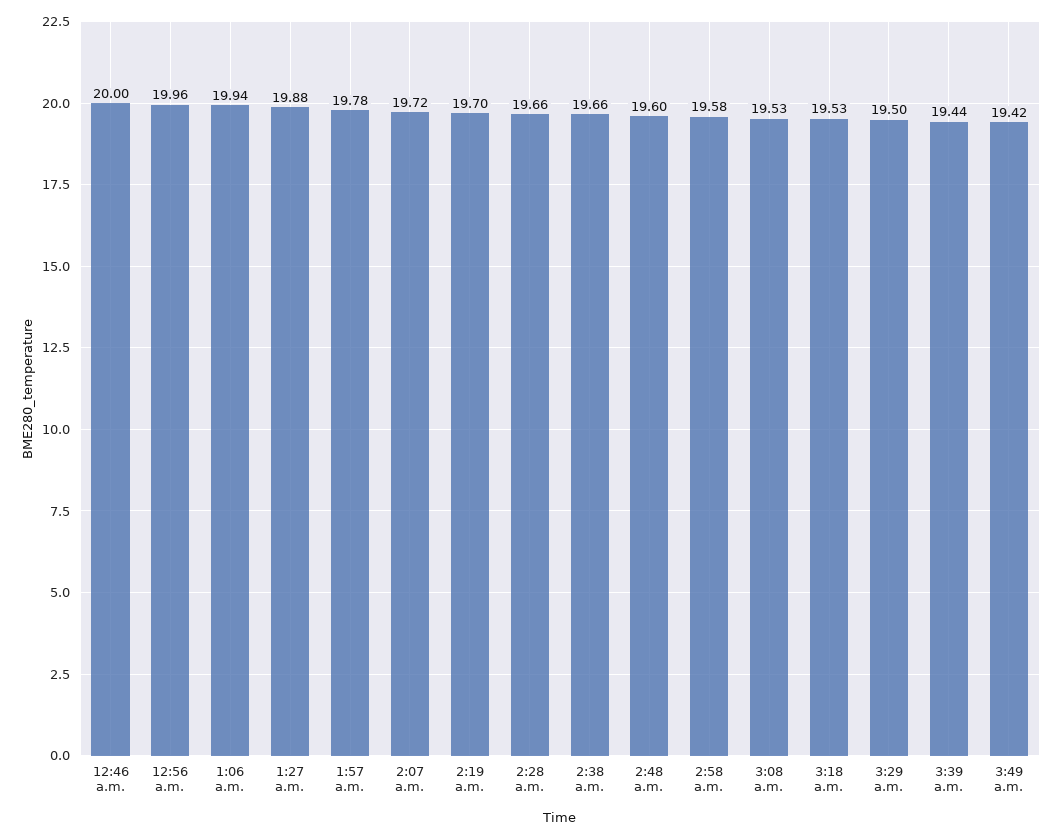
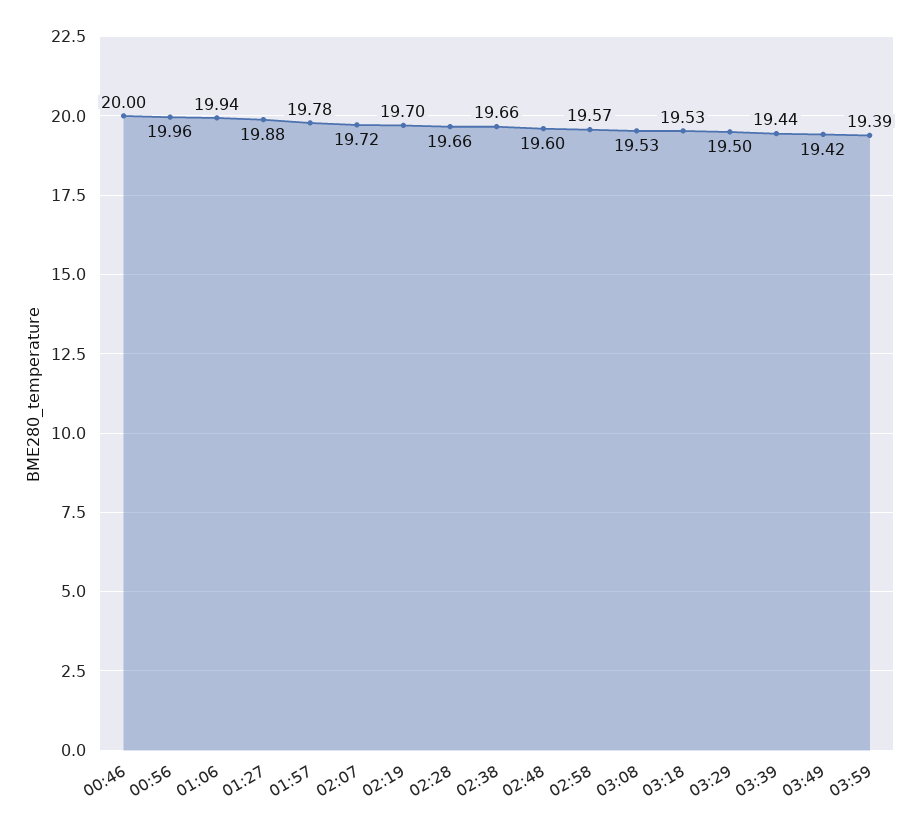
2:58 a.m.: 19.58 -> 19.57
03:59: none -> 19.39

